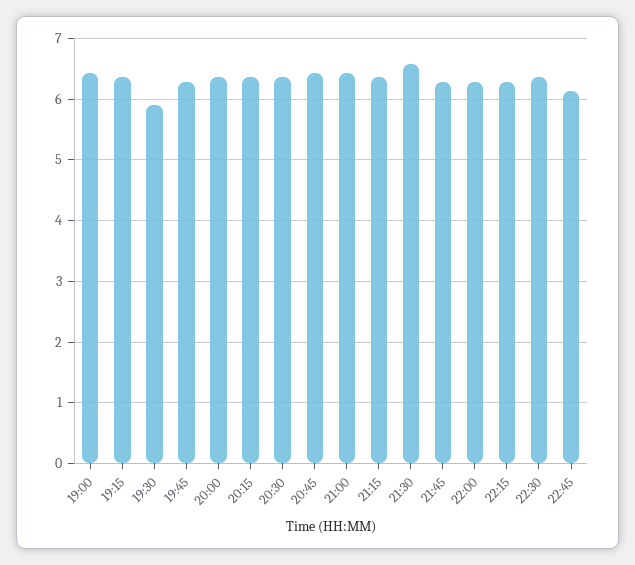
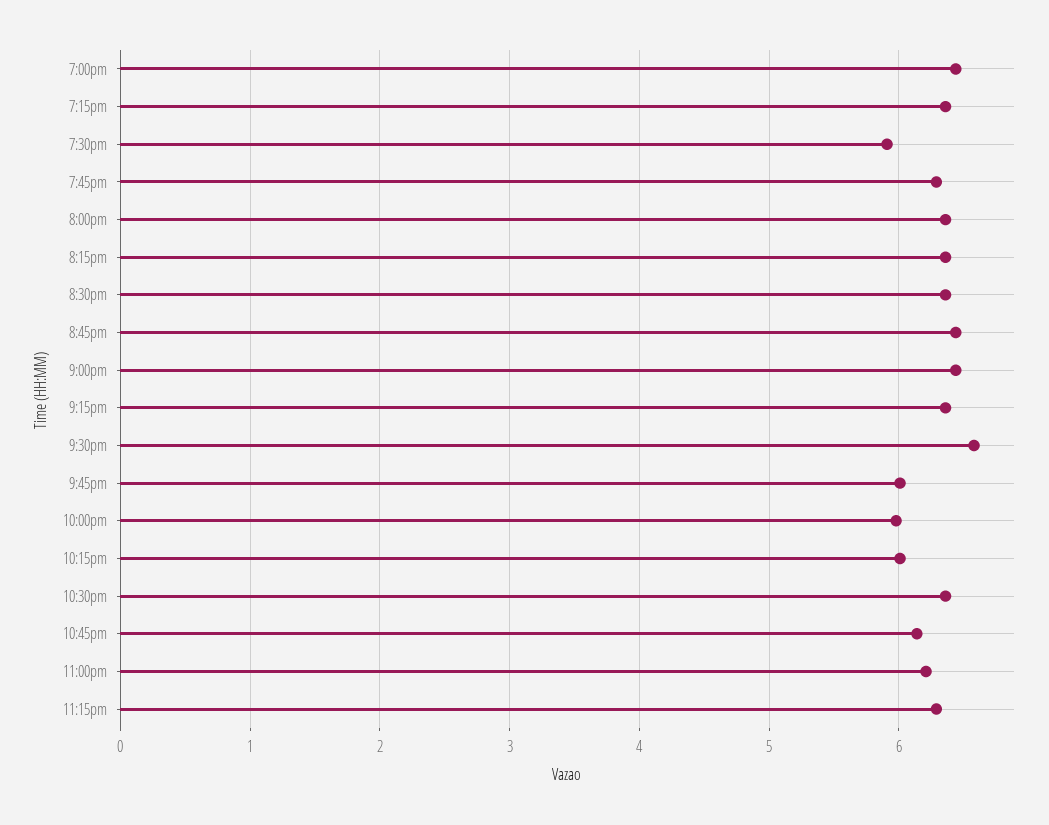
21:45: 6.3 -> 6
22:00: 6.3 -> 6
22:15: 6.3 -> 6
11:00pm: none -> 6.2
11:15pm: none -> 6.3

